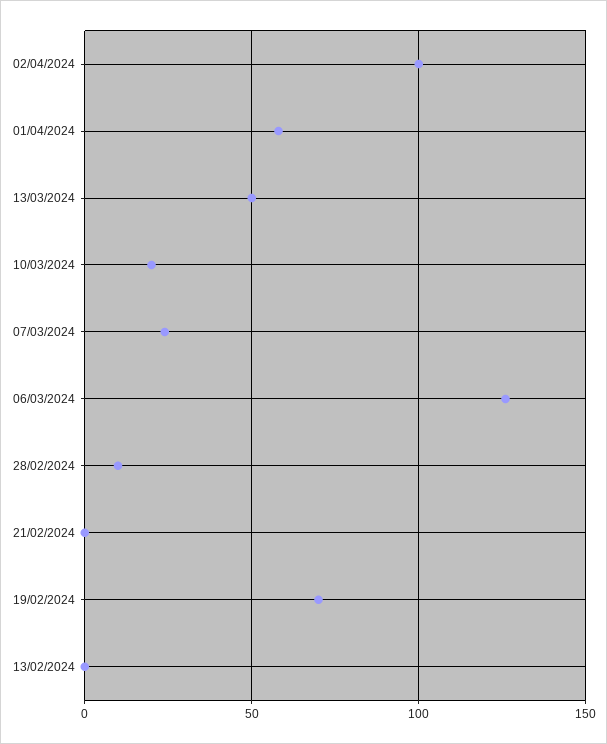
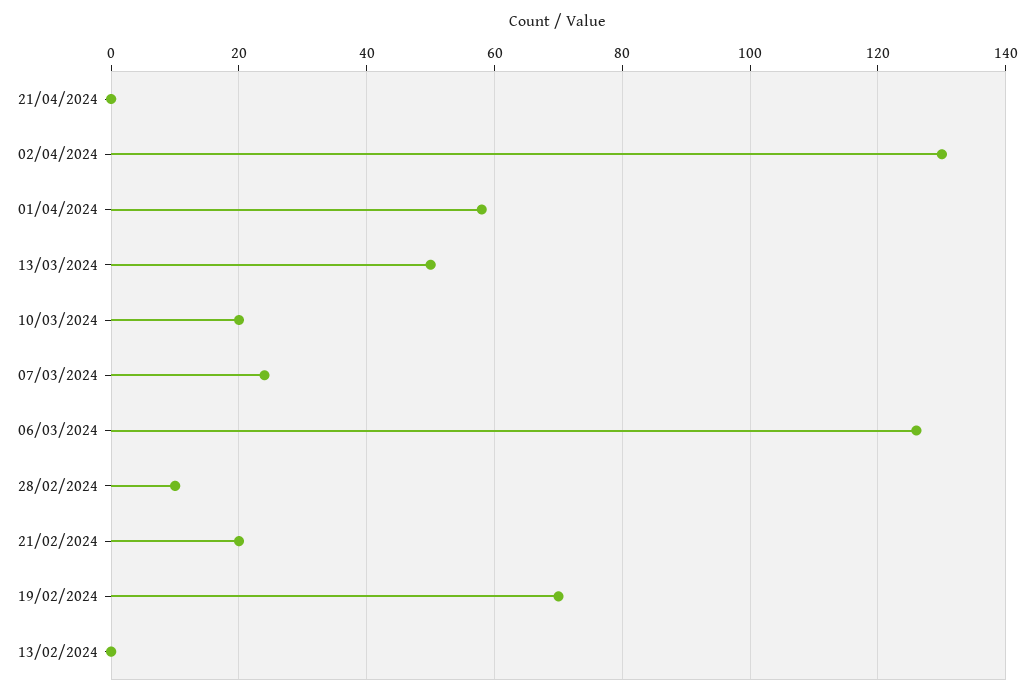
02/04/2024: 100 -> 130
21/02/2024: 0 -> 20
21/04/2024: none -> 0

